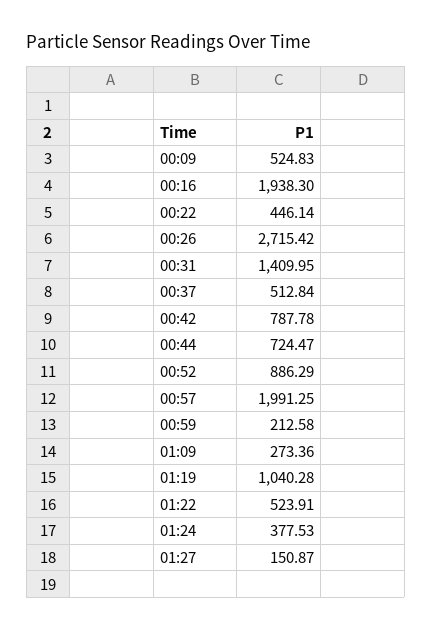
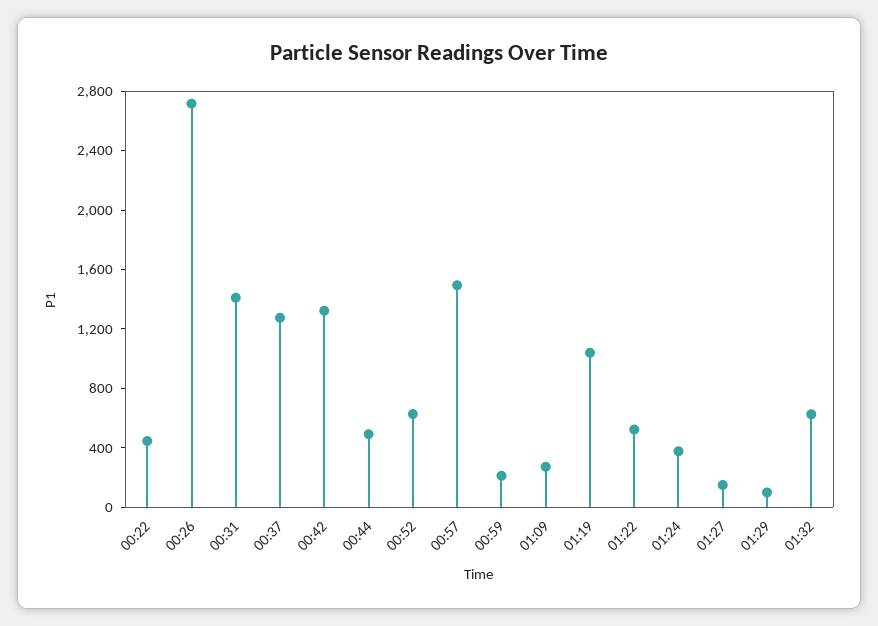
00:09: 524.83 -> none
00:16: 1938.3 -> none
00:37: 512.84 -> 1300
00:42: 787.78 -> 1300
00:44: 724.47 -> 500
00:52: 886.29 -> 600
00:57: 1991.25 -> 1500
01:29: none -> 100
01:32: none -> 600

